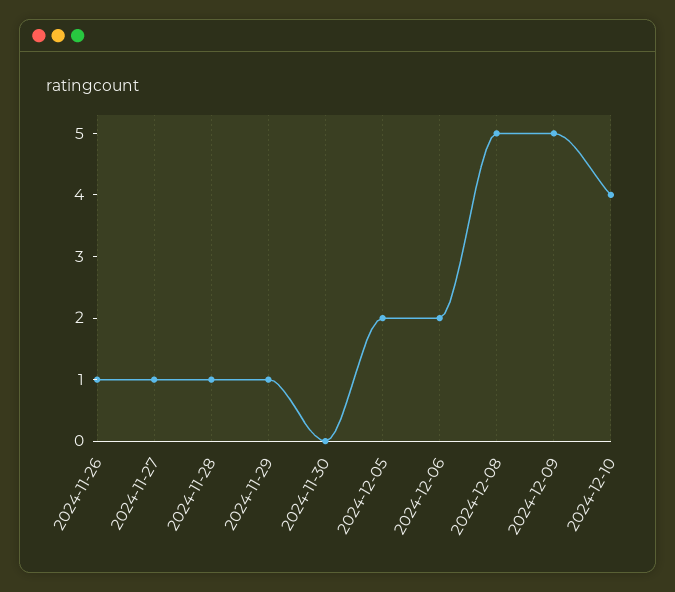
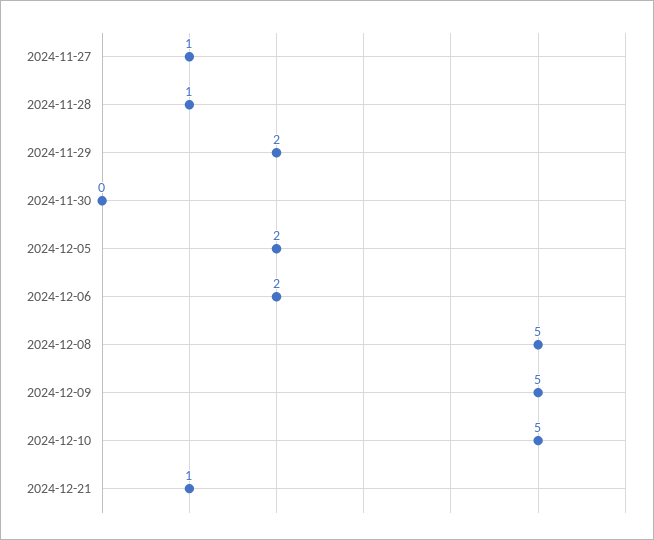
2024-11-26: 1 -> none
2024-11-29: 1 -> 2
2024-12-10: 4 -> 5
2024-12-21: none -> 1

